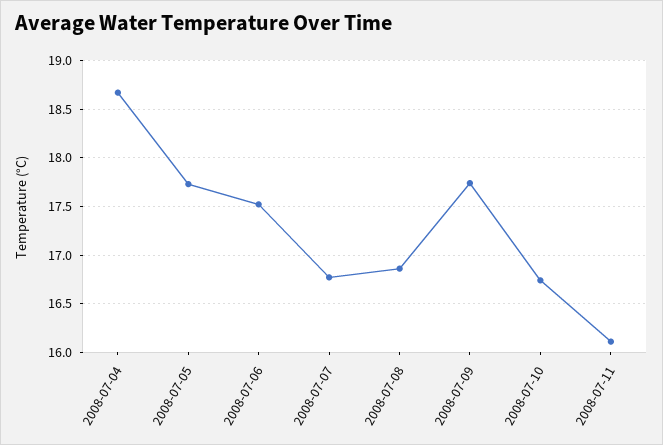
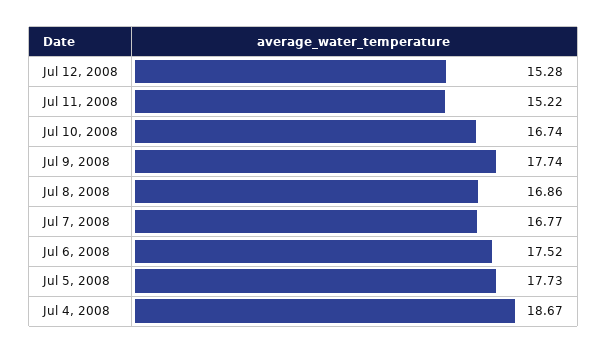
2008-07-11: 16.1 -> 15.22
Jul 12, 2008: none -> 15.28

